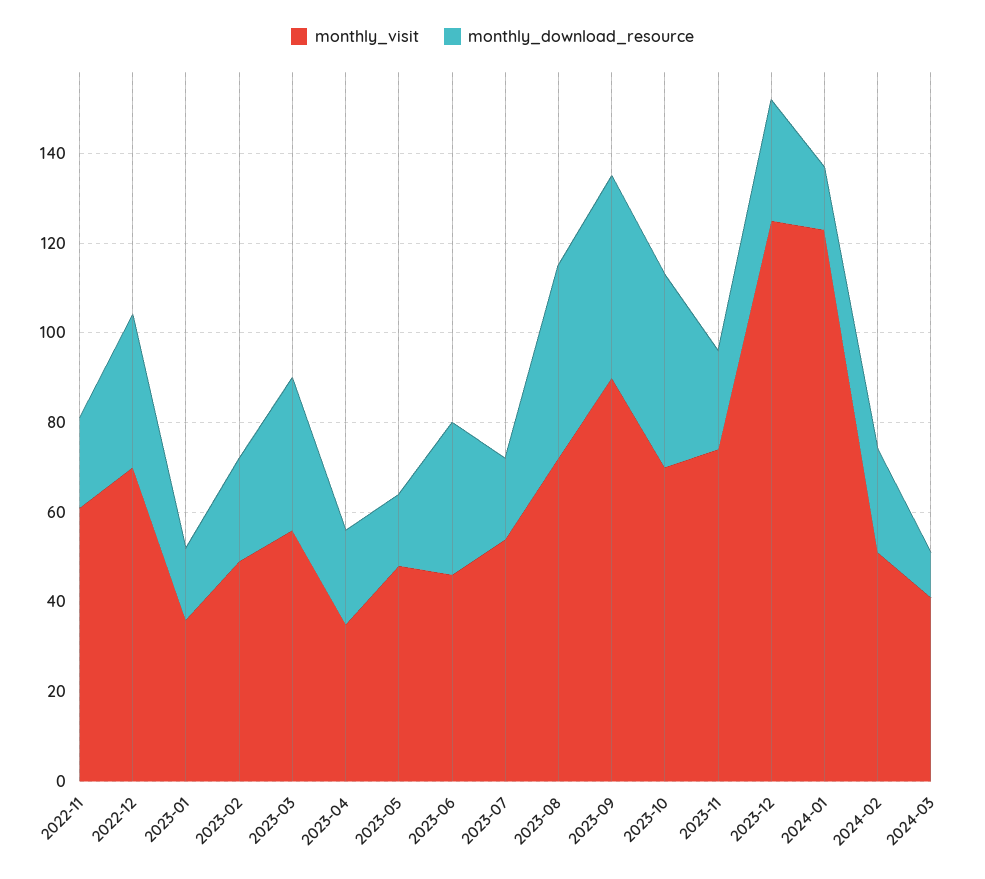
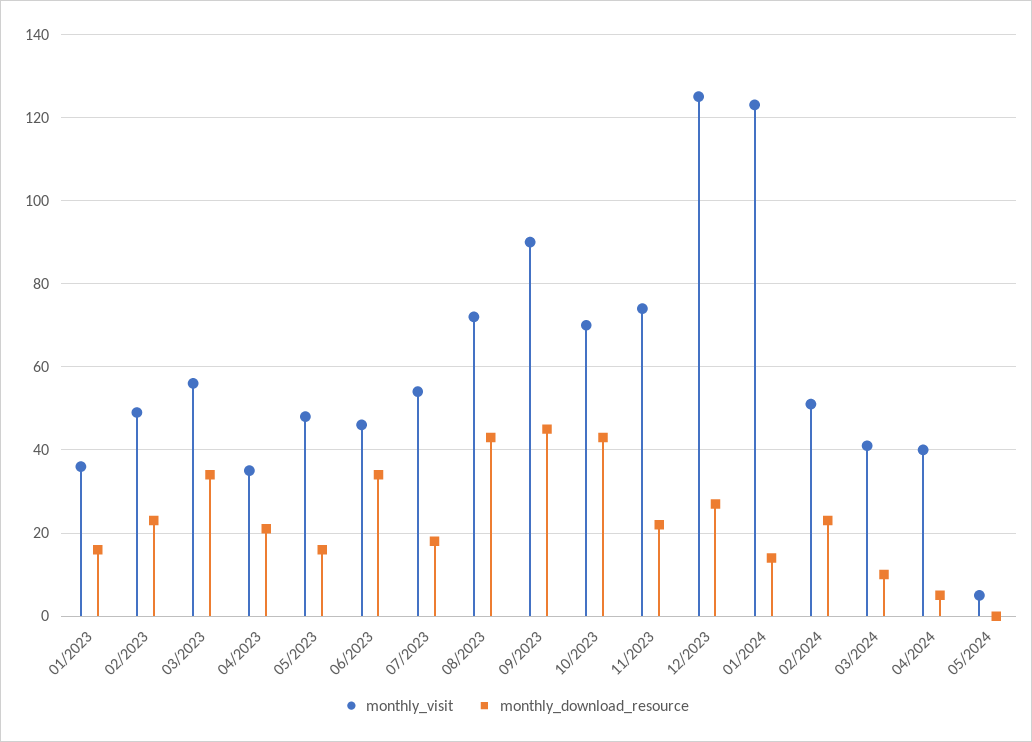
monthly_visit, 2022-11: 60 -> none
monthly_download_resource, 2022-11: 20 -> none
monthly_visit, 2022-12: 70 -> none
monthly_download_resource, 2022-12: 35 -> none
monthly_visit, 04/2024: none -> 40
monthly_download_resource, 04/2024: none -> 5
monthly_visit, 05/2024: none -> 5
monthly_download_resource, 05/2024: none -> 0

